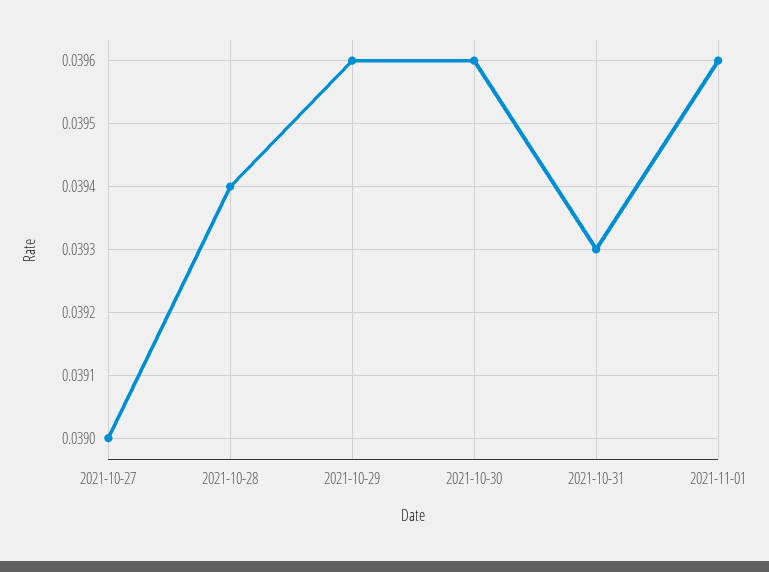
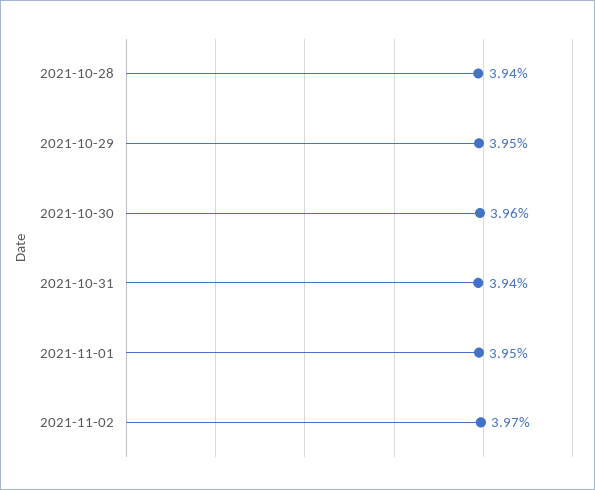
2021-10-27: 0.039 -> none
2021-10-29: 0.0396 -> 0.0395
2021-10-31: 0.0393 -> 0.0394
2021-11-01: 0.0396 -> 0.0395
2021-11-02: none -> 0.0397

